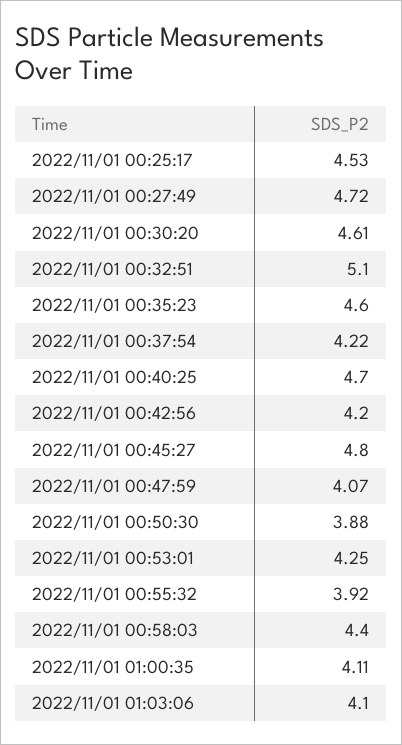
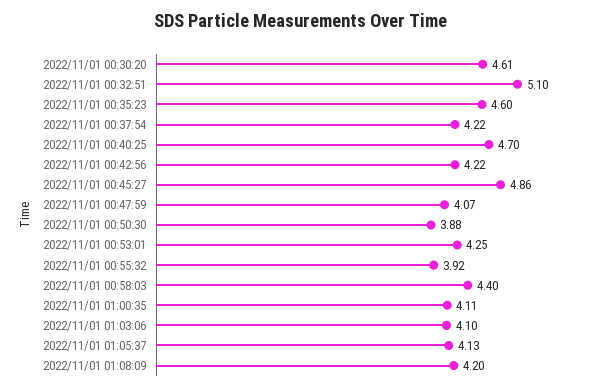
2022/11/01 00:25:17: 4.53 -> none
2022/11/01 00:27:49: 4.72 -> none
2022/11/01 00:42:56: 4.2 -> 4.22
2022/11/01 00:45:27: 4.8 -> 4.86
2022/11/01 01:05:37: none -> 4.13
2022/11/01 01:08:09: none -> 4.2

